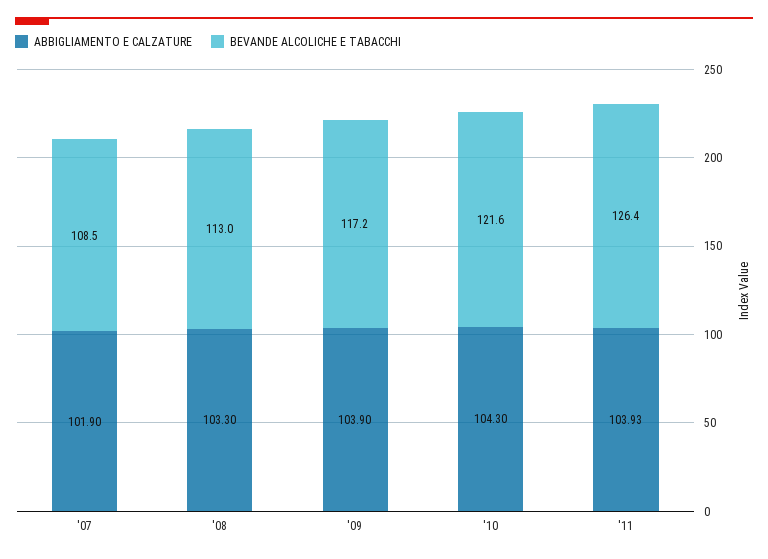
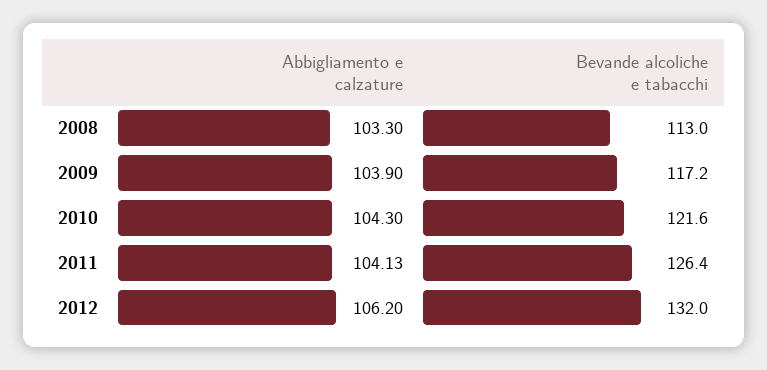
ABBIGLIAMENTO E CALZATURE, '07: 101.9 -> none
BEVANDE ALCOLICHE E TABACCHI, '07: 108.5 -> none
ABBIGLIAMENTO E CALZATURE, '11: 103.93 -> 104.13
ABBIGLIAMENTO E CALZATURE, 2012: none -> 106.2
BEVANDE ALCOLICHE E TABACCHI, 2012: none -> 132

